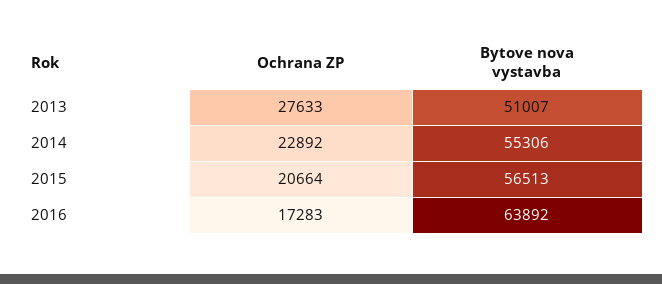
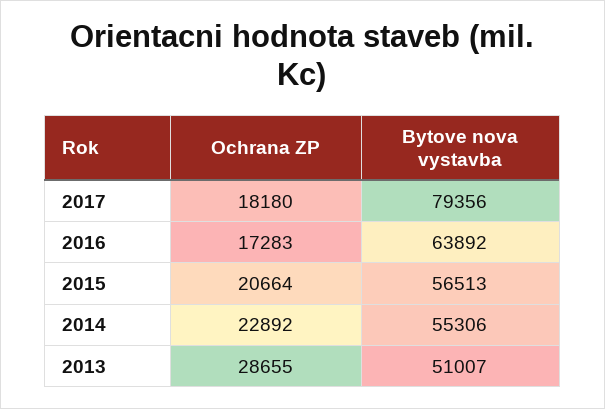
Ochrana ZP, 2013: 27633 -> 28655
Ochrana ZP, 2017: none -> 18180
Bytove nova vystavba, 2017: none -> 79356

